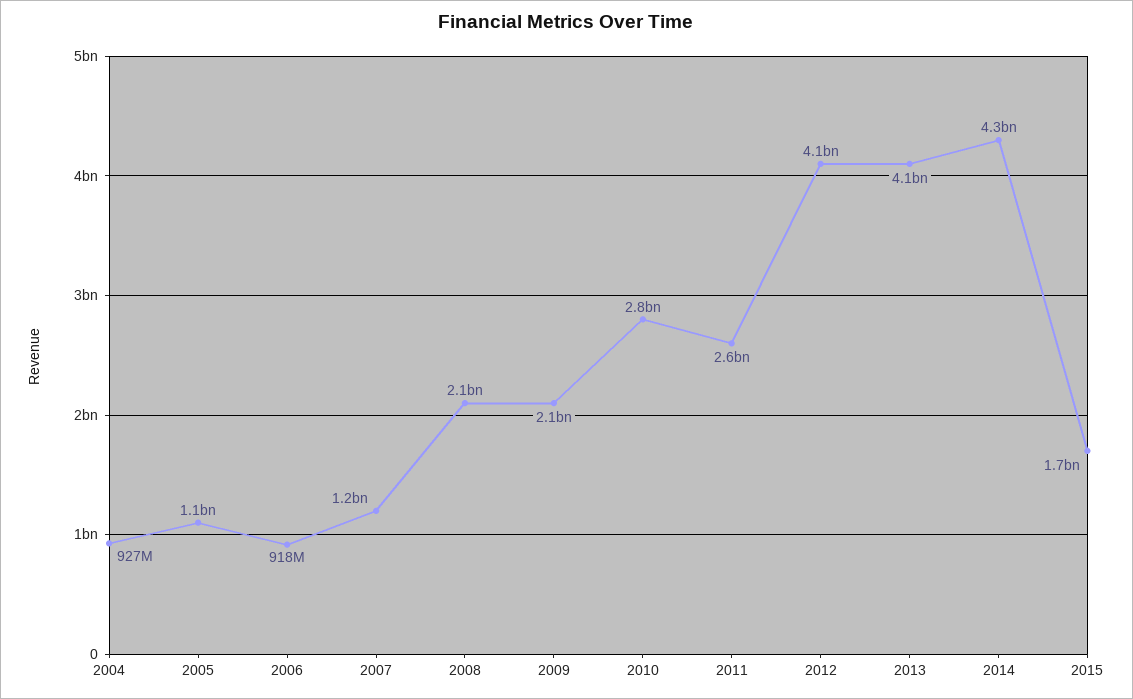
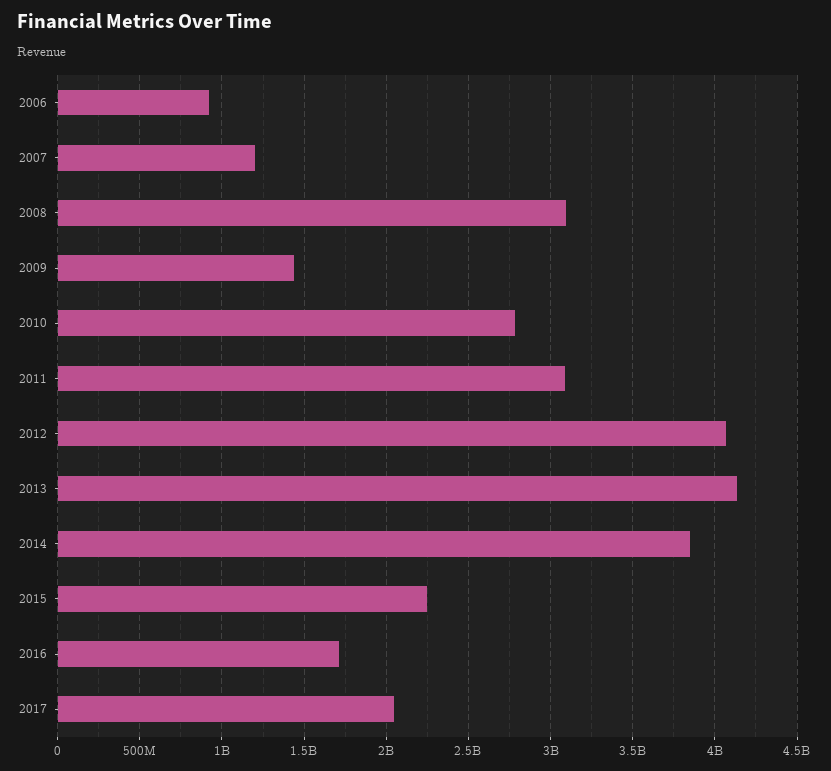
2004: 927000000 -> none
2005: 1100000000 -> none
2008: 2100000000 -> 3100000000
2009: 2100000000 -> 1450000000
2011: 2600000000 -> 3100000000
2014: 4300000000 -> 3850000000
2015: 1700000000 -> 2250000000
2016: none -> 1700000000
2017: none -> 2050000000

